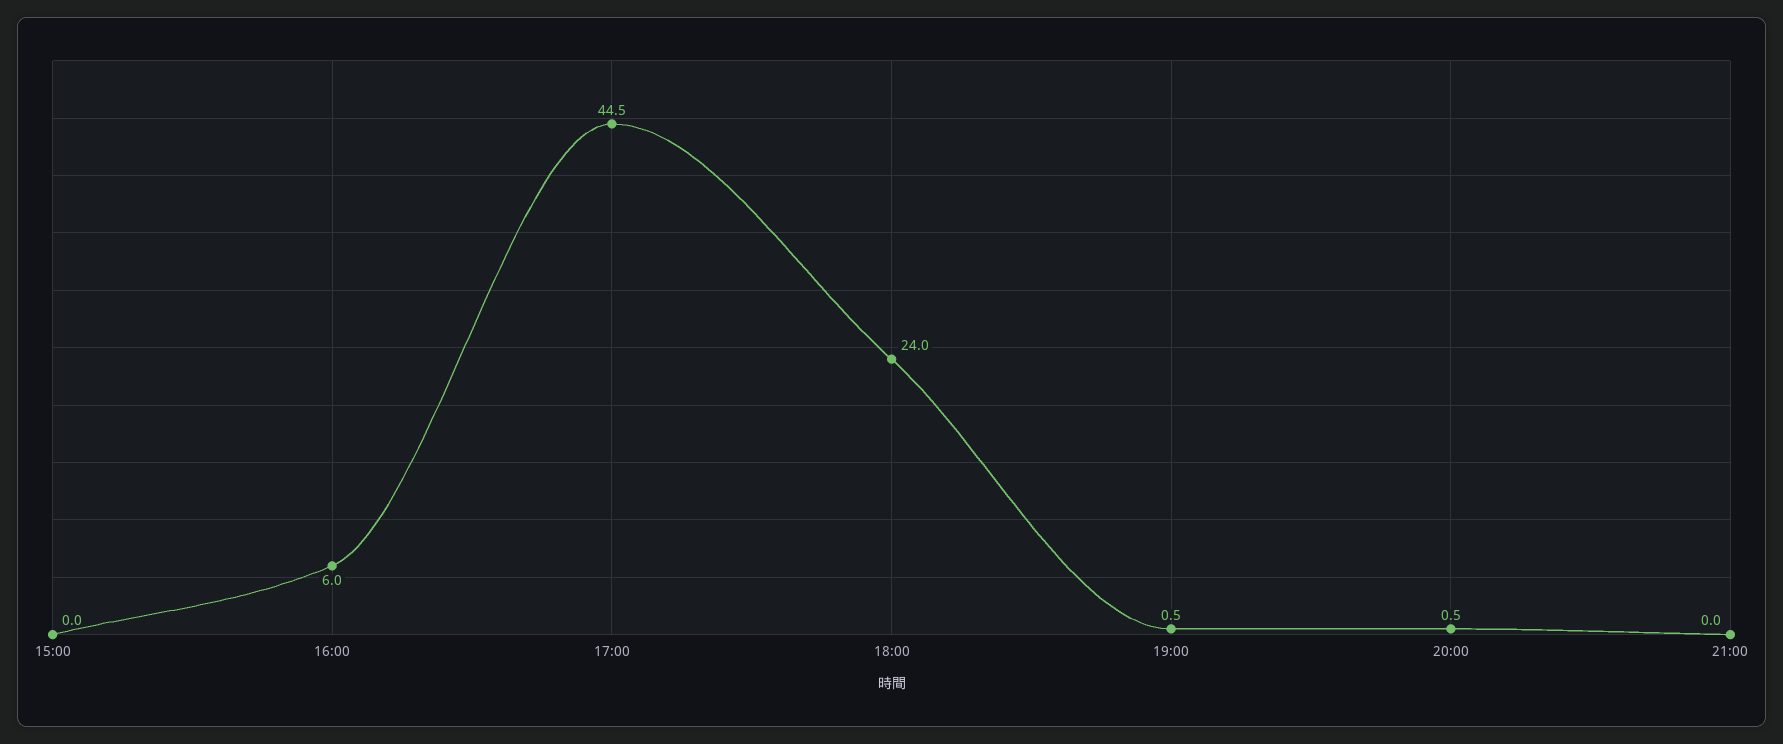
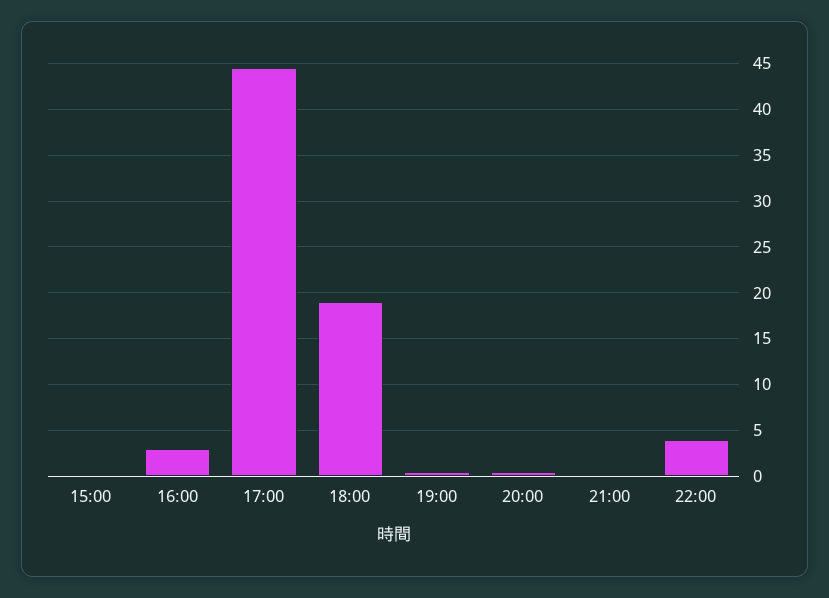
16:00: 6 -> 3
18:00: 24 -> 19
22:00: none -> 4

